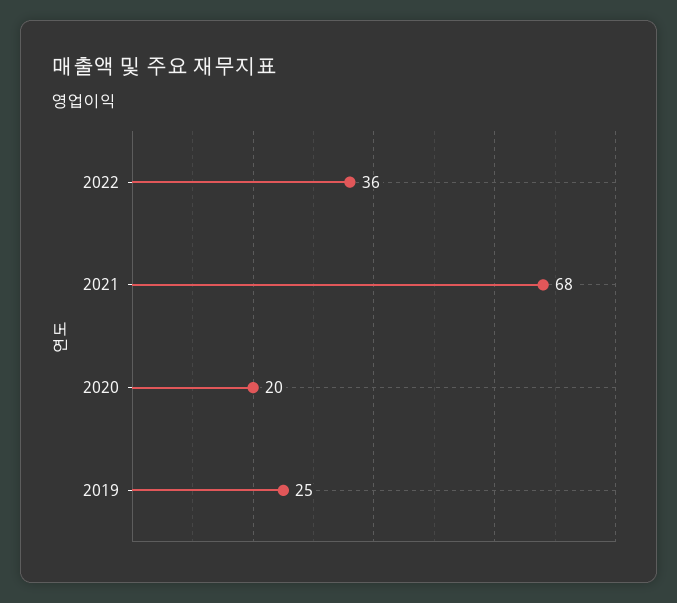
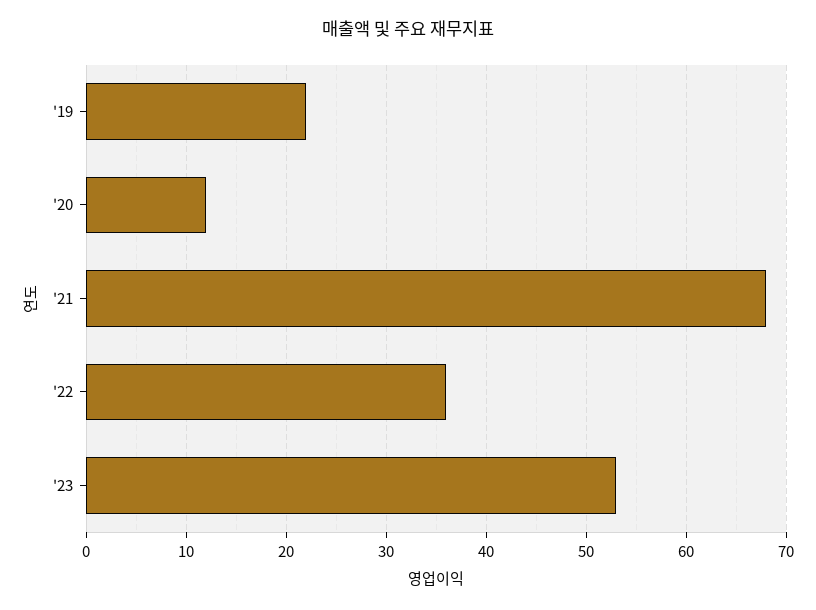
2020: 20 -> 12
2019: 25 -> 22
'23: none -> 53

